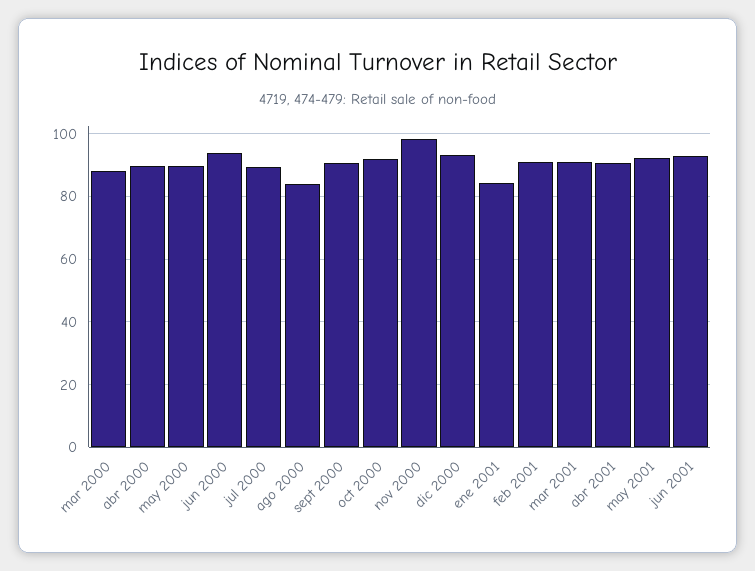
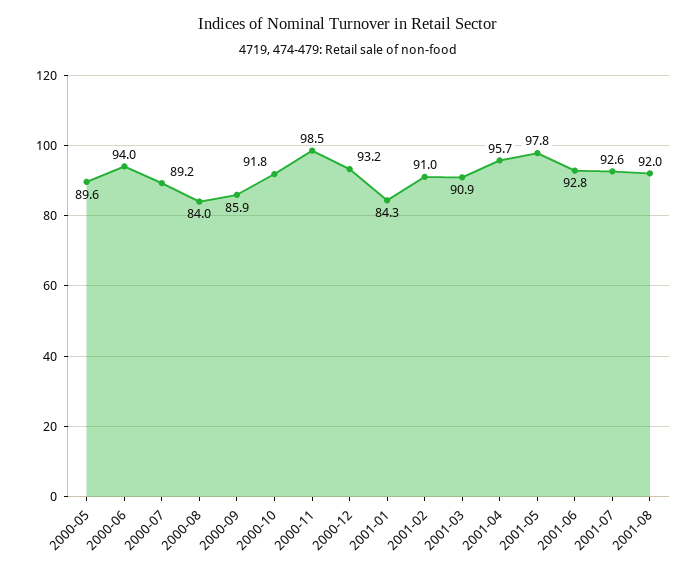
mar 2000: 88 -> none
abr 2000: 90 -> none
sept 2000: 90 -> 85.9
abr 2001: 90 -> 95.7
may 2001: 92 -> 97.8
2001-07: none -> 92.6
2001-08: none -> 92

